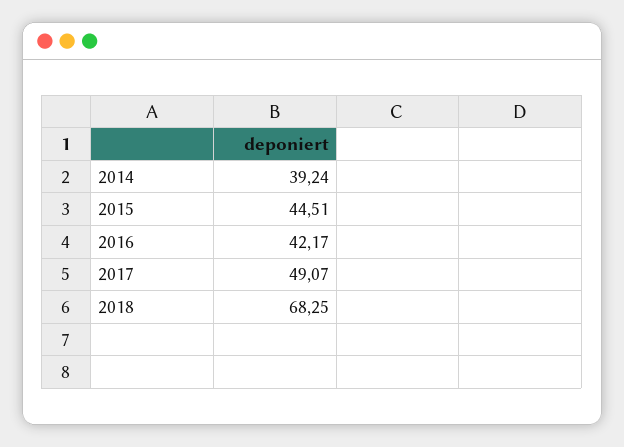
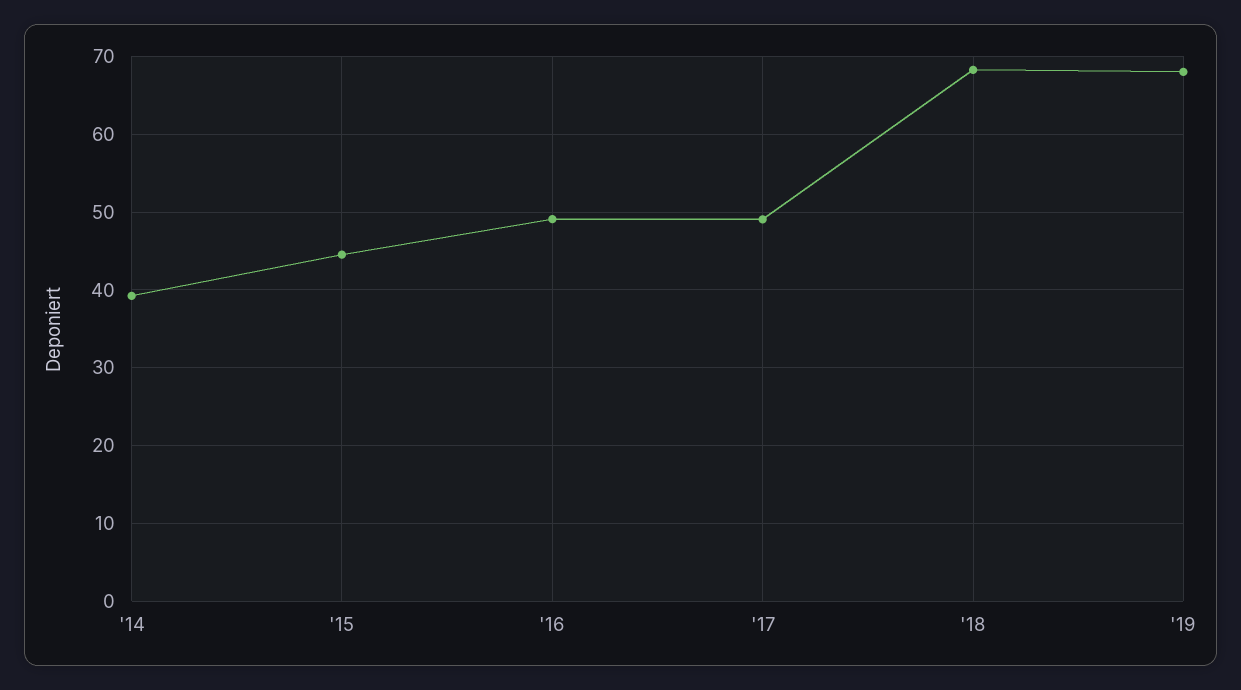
2016: 42.17 -> 49
'19: none -> 68

